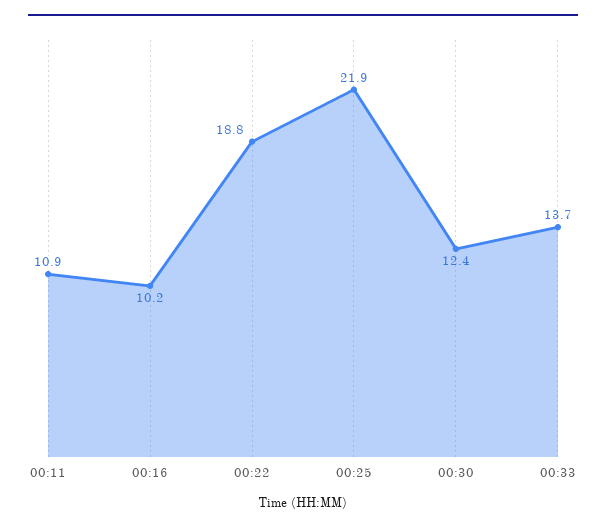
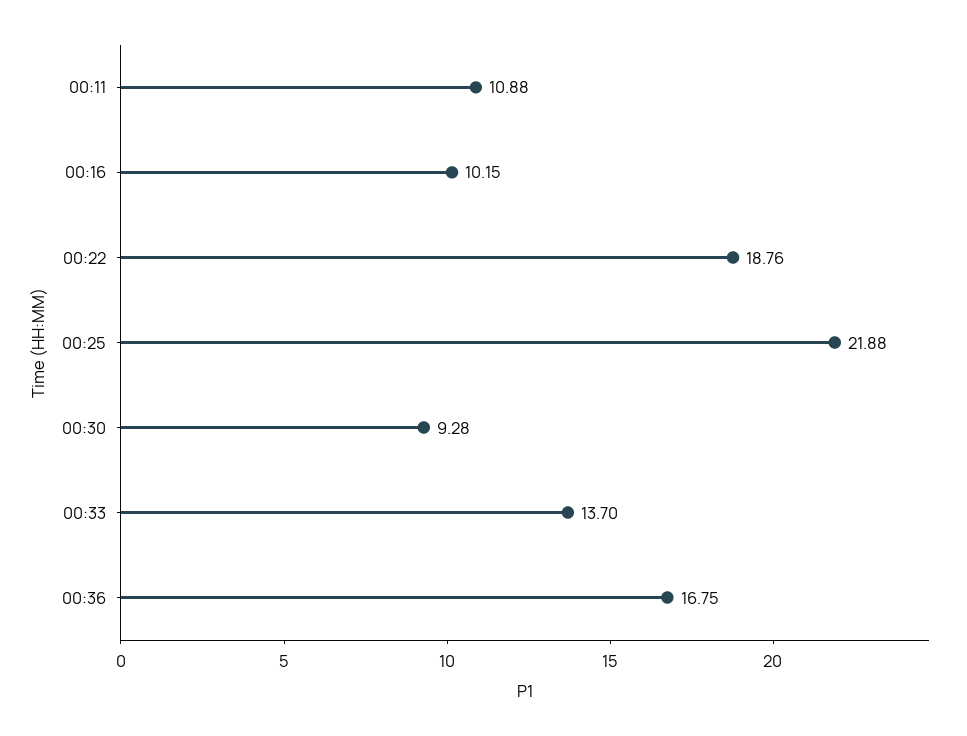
00:30: 12.4 -> 9.28
00:36: none -> 16.75

